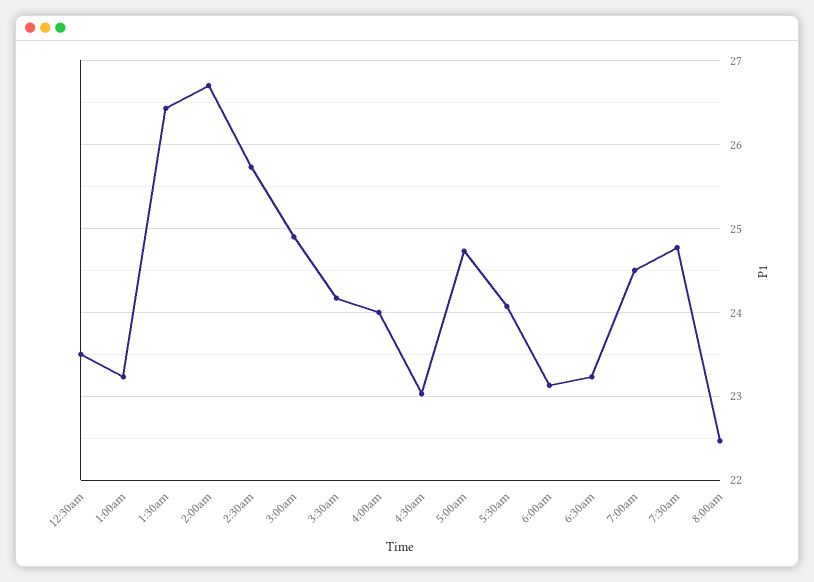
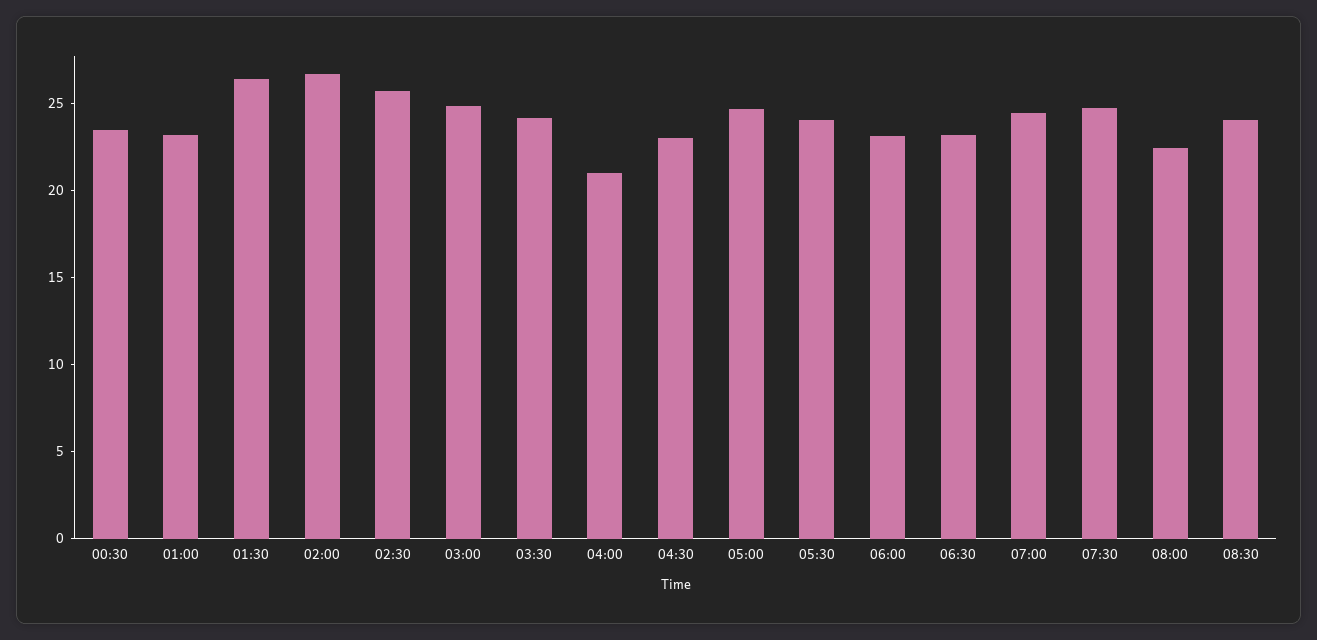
4:00am: 24 -> 21
08:30: none -> 24

